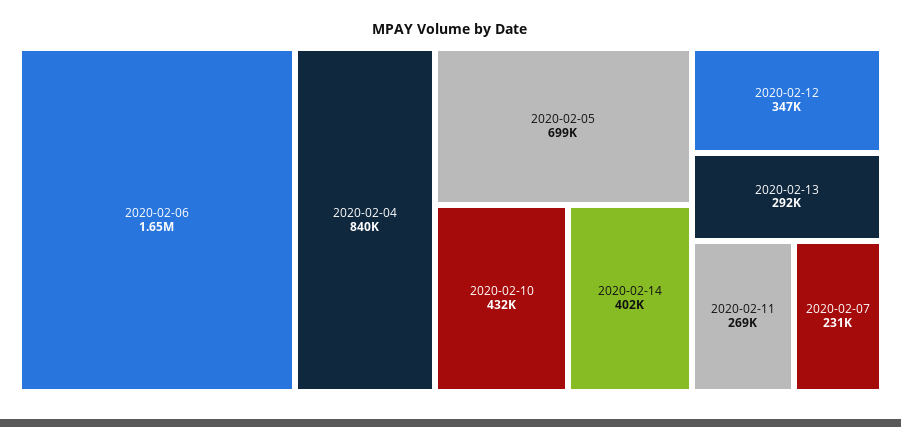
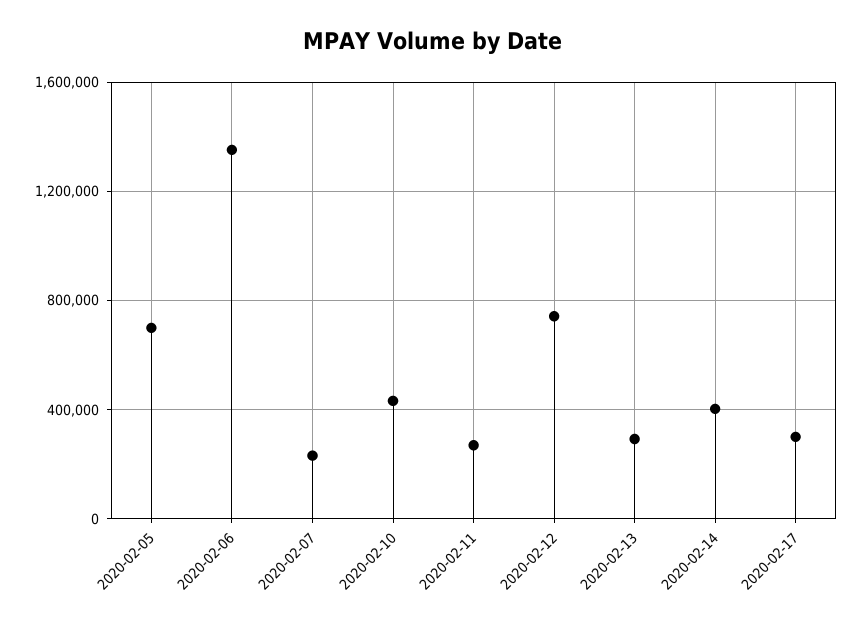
2020-02-06: 1650000 -> 1350000
2020-02-04: 840000 -> none
2020-02-12: 347000 -> 750000
2020-02-17: none -> 300000

